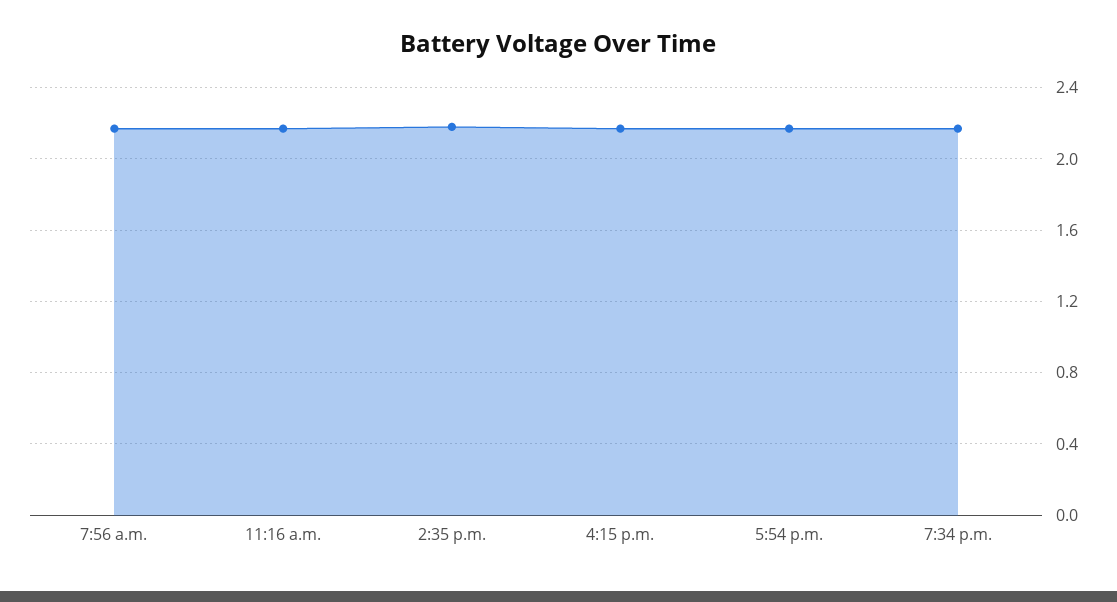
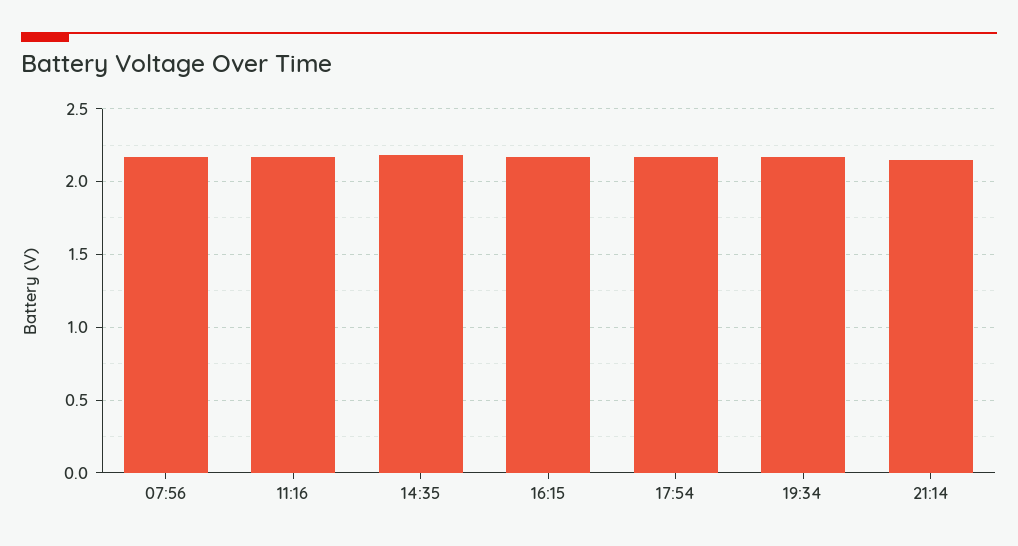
21:14: none -> 2.15

